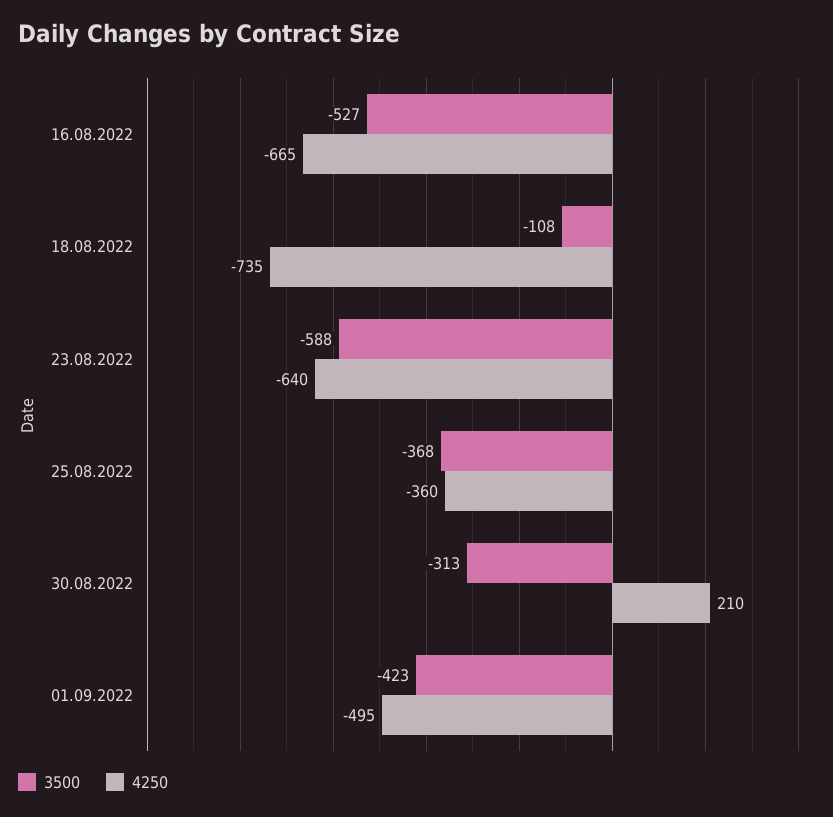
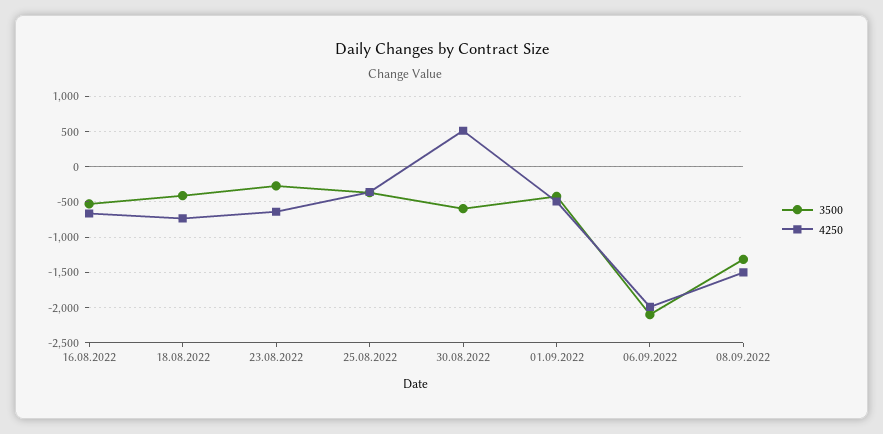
3500, 18.08.2022: -108 -> -400
3500, 23.08.2022: -588 -> -300
3500, 30.08.2022: -313 -> -600
4250, 30.08.2022: 210 -> 500
3500, 06.09.2022: none -> -2100
4250, 06.09.2022: none -> -2000
3500, 08.09.2022: none -> -1300
4250, 08.09.2022: none -> -1500

